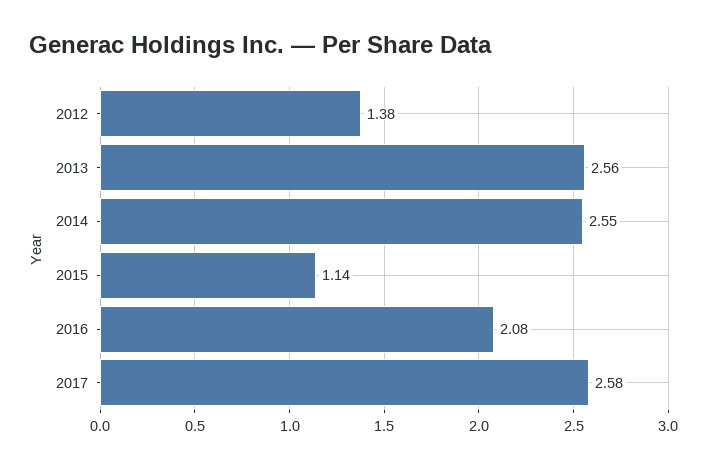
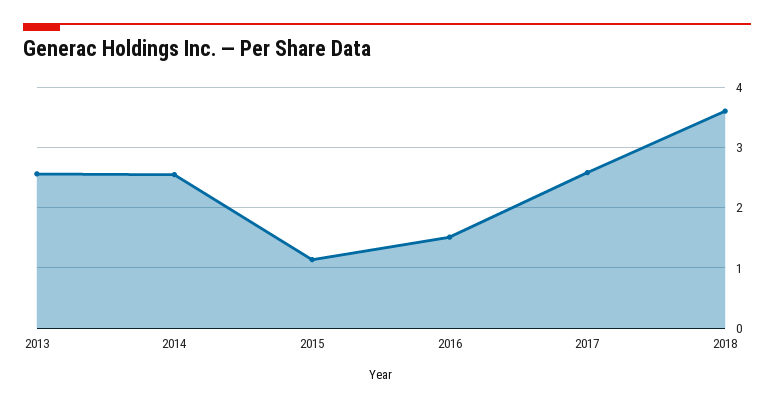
2012: 1.38 -> none
2016: 2.08 -> 1.5
2018: none -> 3.6

